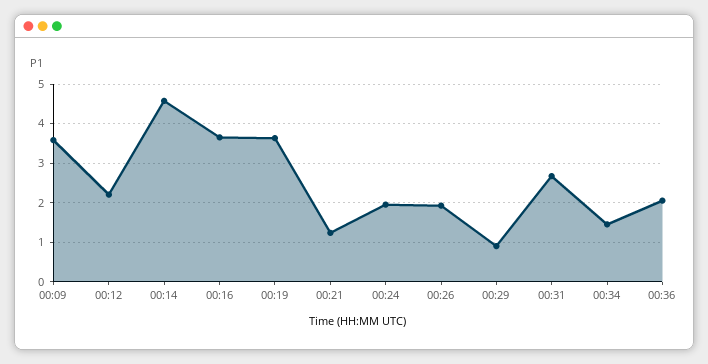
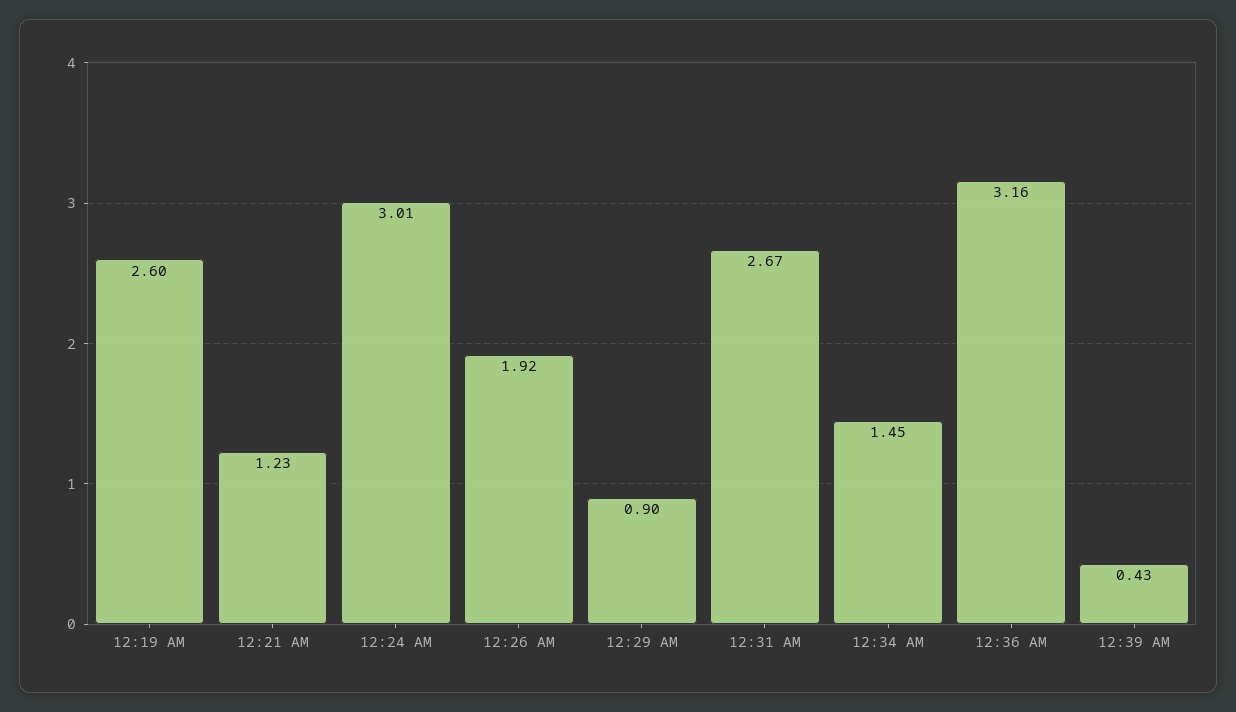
00:09: 3.6 -> none
00:12: 2.2 -> none
00:14: 4.6 -> none
00:16: 3.6 -> none
00:19: 3.6 -> 2.6
00:24: 2 -> 3.01
00:36: 2 -> 3.16
12:39 AM: none -> 0.43

